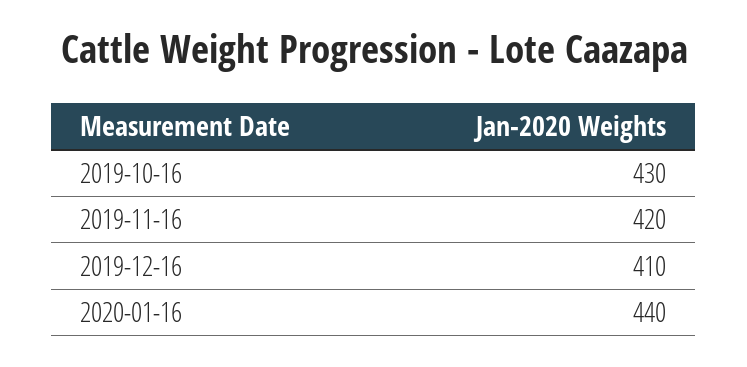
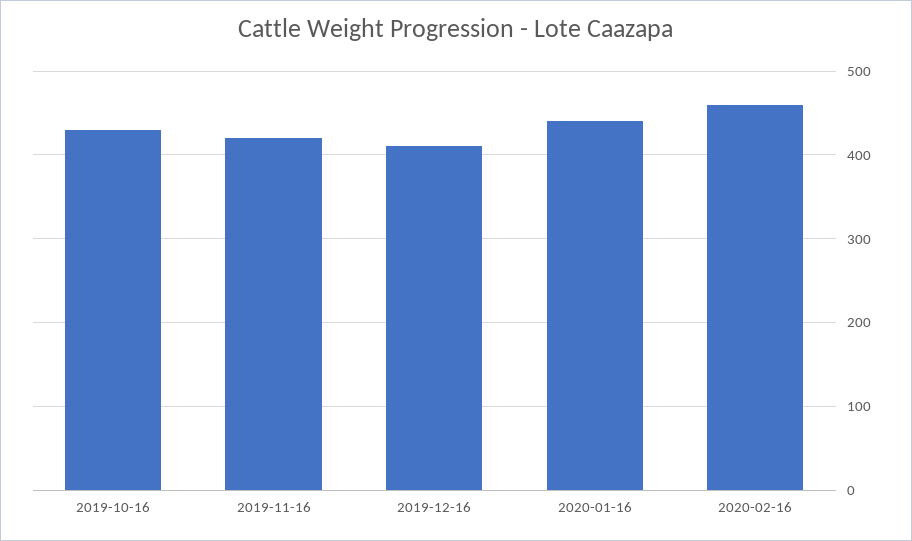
2020-02-16: none -> 460

